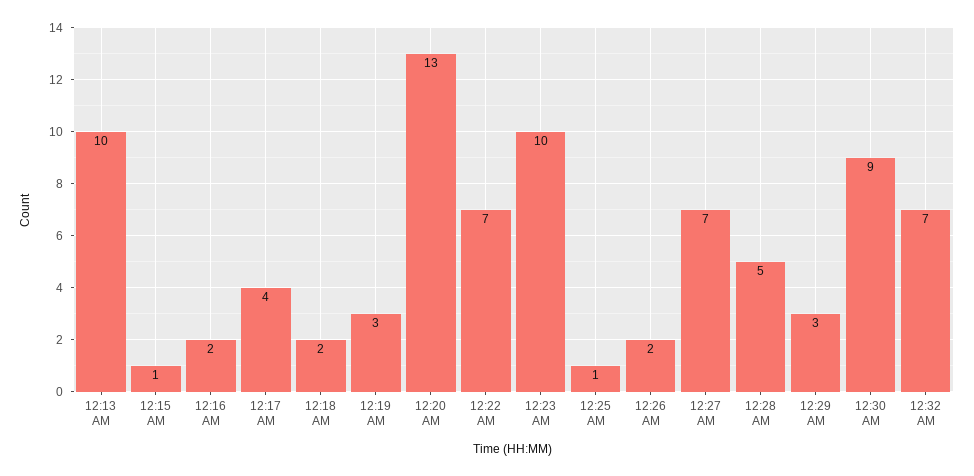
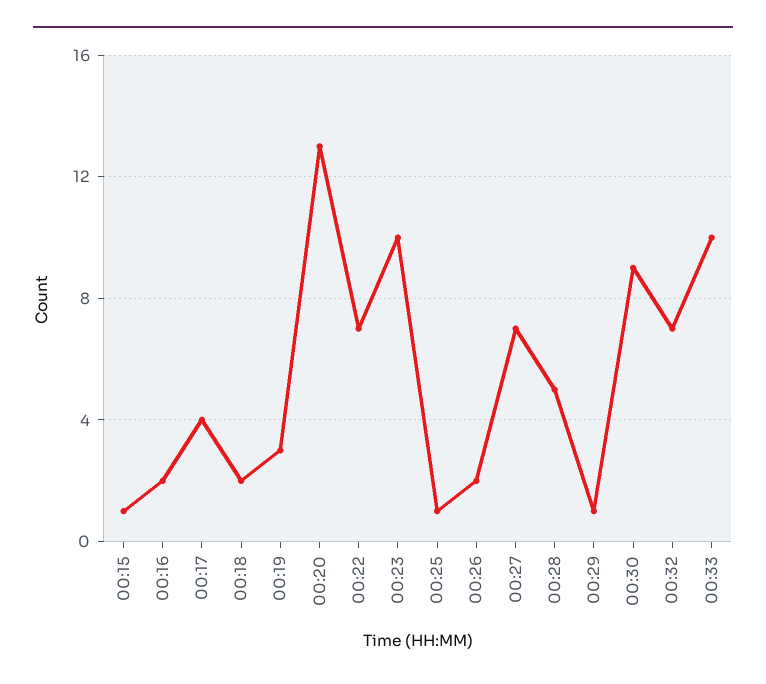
12:13 AM: 10 -> none
12:29 AM: 3 -> 1
00:33: none -> 10

